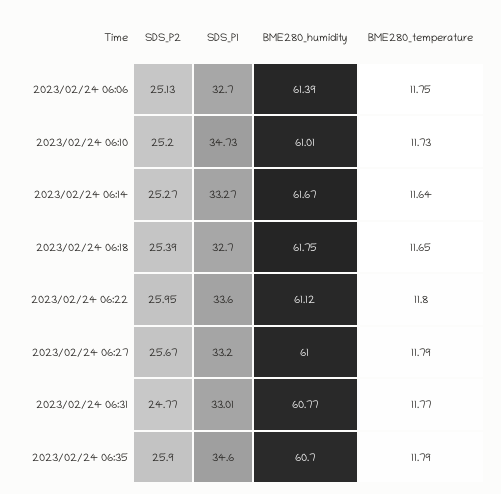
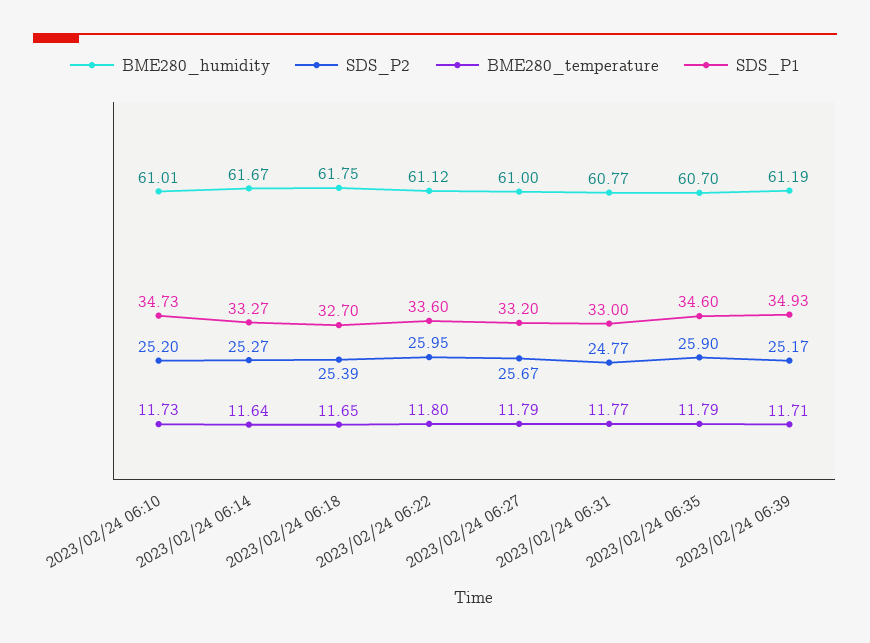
SDS_P2, 2023/02/24 06:06: 25.13 -> none
SDS_P1, 2023/02/24 06:06: 32.7 -> none
BME280_humidity, 2023/02/24 06:06: 61.39 -> none
BME280_temperature, 2023/02/24 06:06: 11.75 -> none
SDS_P1, 2023/02/24 06:31: 33.01 -> 33
BME280_humidity, 2023/02/24 06:39: none -> 61.19
SDS_P2, 2023/02/24 06:39: none -> 25.17
BME280_temperature, 2023/02/24 06:39: none -> 11.71
SDS_P1, 2023/02/24 06:39: none -> 34.93

